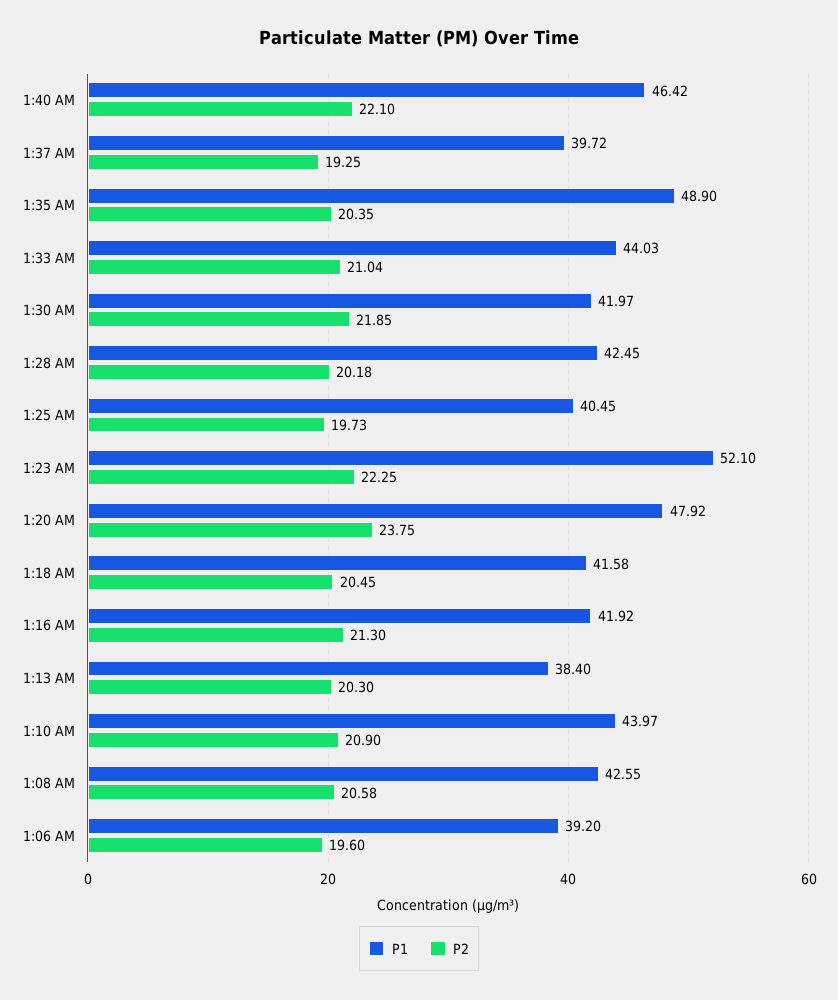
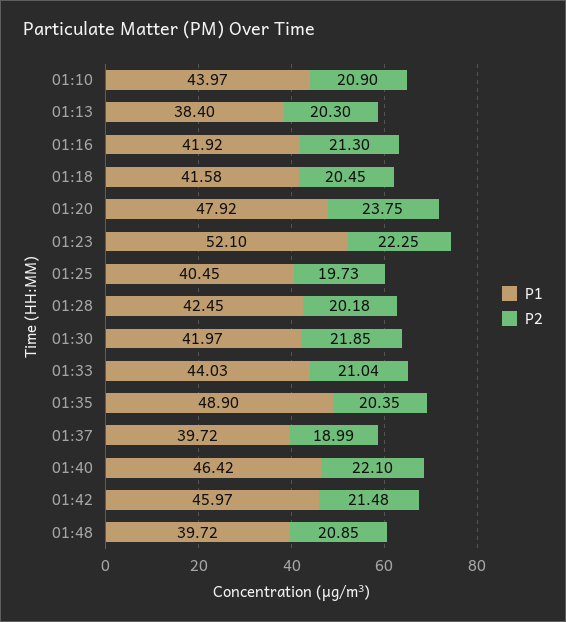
P2, 1:37 AM: 19.25 -> 18.99
P1, 1:08 AM: 42.55 -> none
P2, 1:08 AM: 20.58 -> none
P1, 1:06 AM: 39.2 -> none
P2, 1:06 AM: 19.6 -> none
P1, 01:42: none -> 45.97
P2, 01:42: none -> 21.48
P1, 01:48: none -> 39.72
P2, 01:48: none -> 20.85

